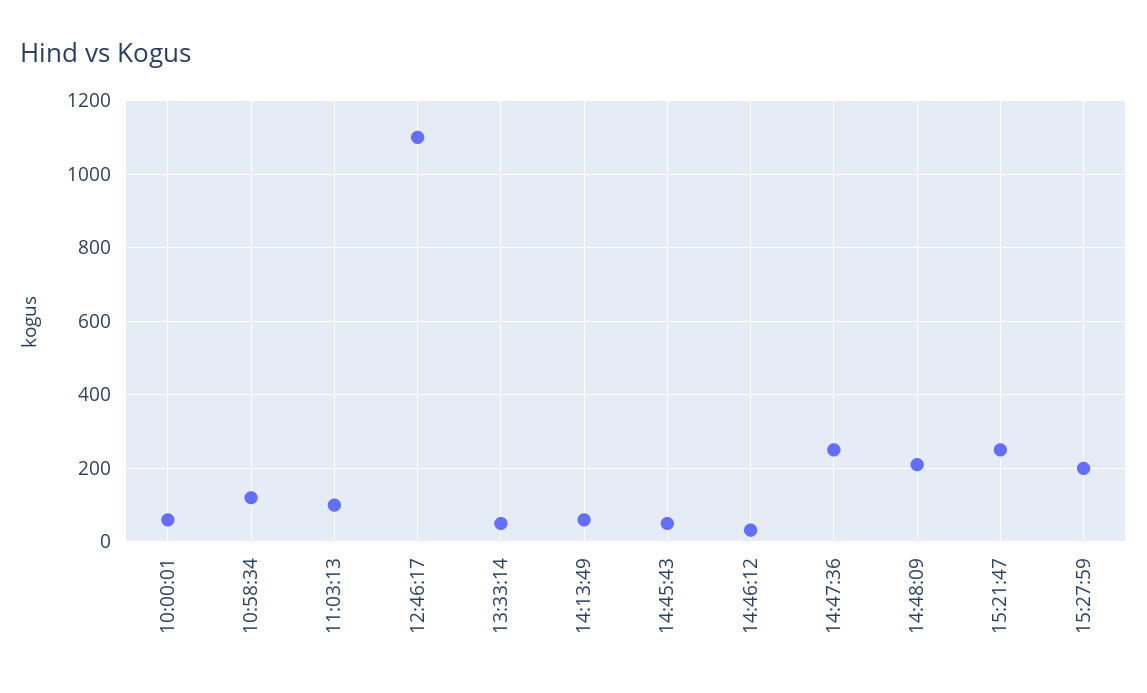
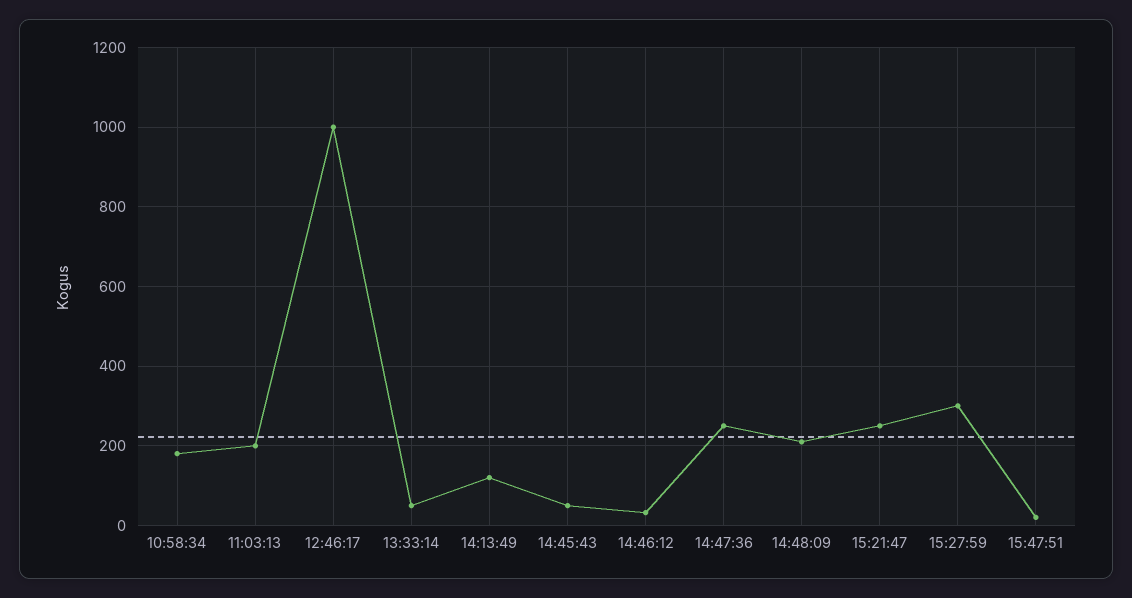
10:00:01: 60 -> none
10:58:34: 120 -> 180
11:03:13: 100 -> 200
12:46:17: 1100 -> 1000
14:13:49: 60 -> 120
15:27:59: 200 -> 300
15:47:51: none -> 20

